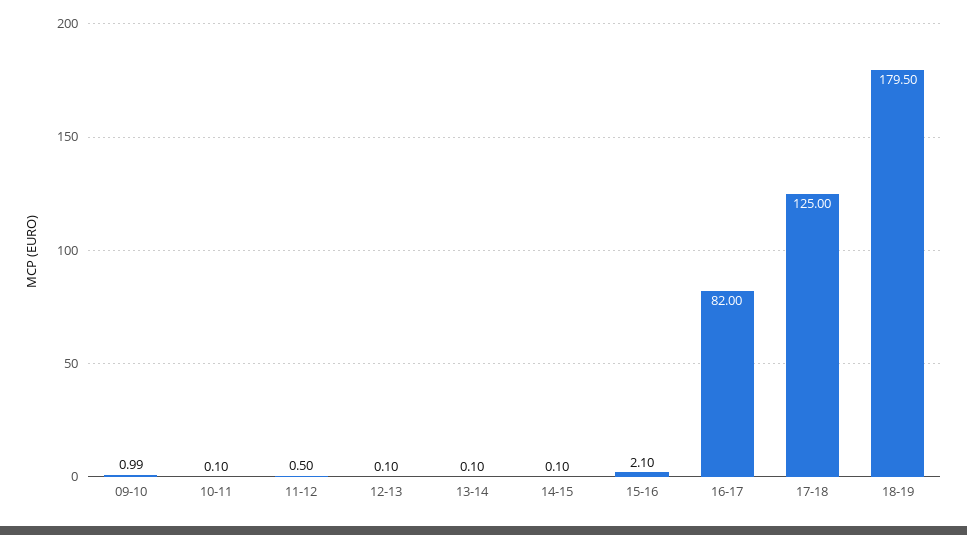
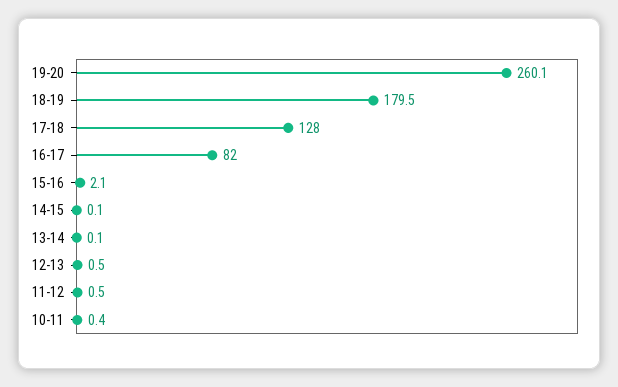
09-10: 0.99 -> none
10-11: 0.1 -> 0.4
12-13: 0.1 -> 0.5
17-18: 125 -> 128
19-20: none -> 260.1

